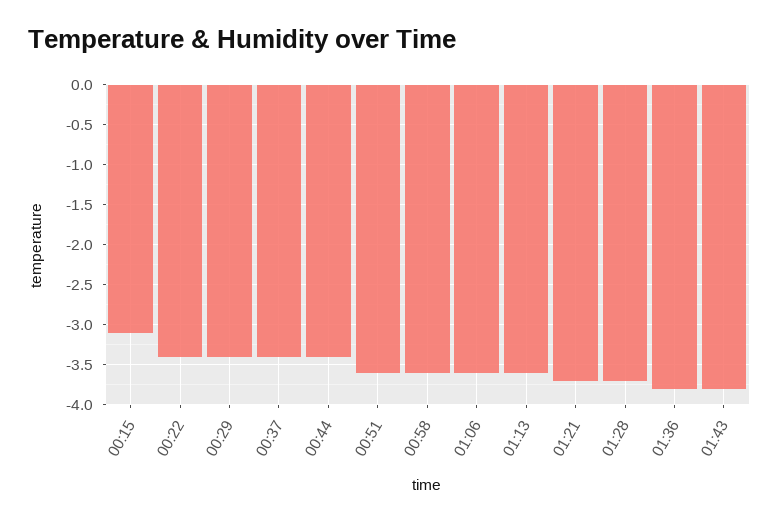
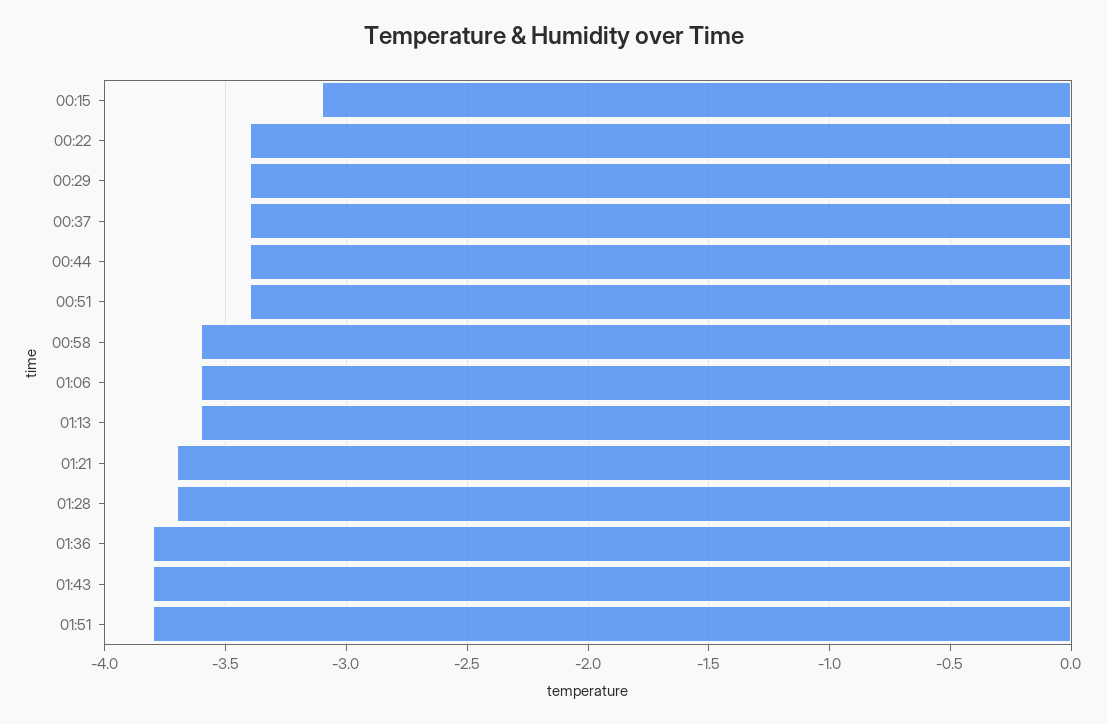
00:51: -3.6 -> -3.4
01:51: none -> -3.8

